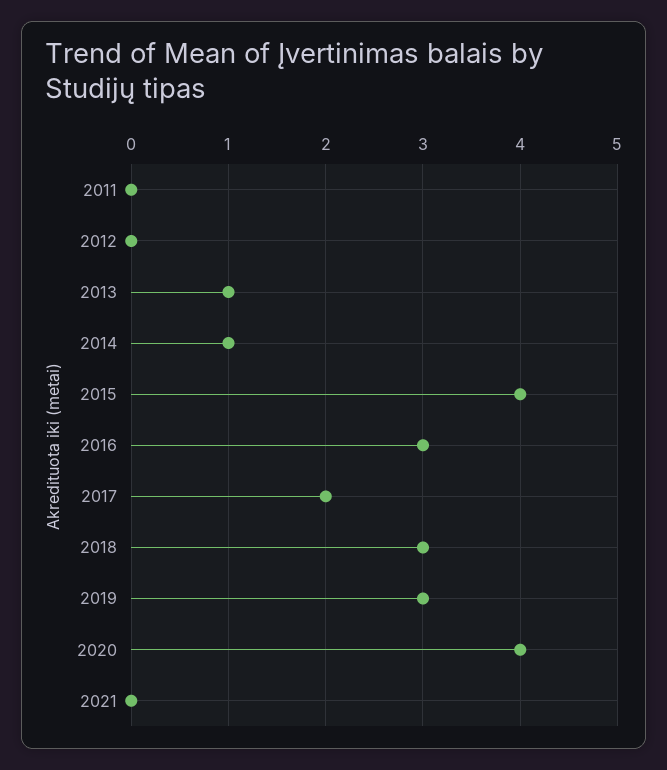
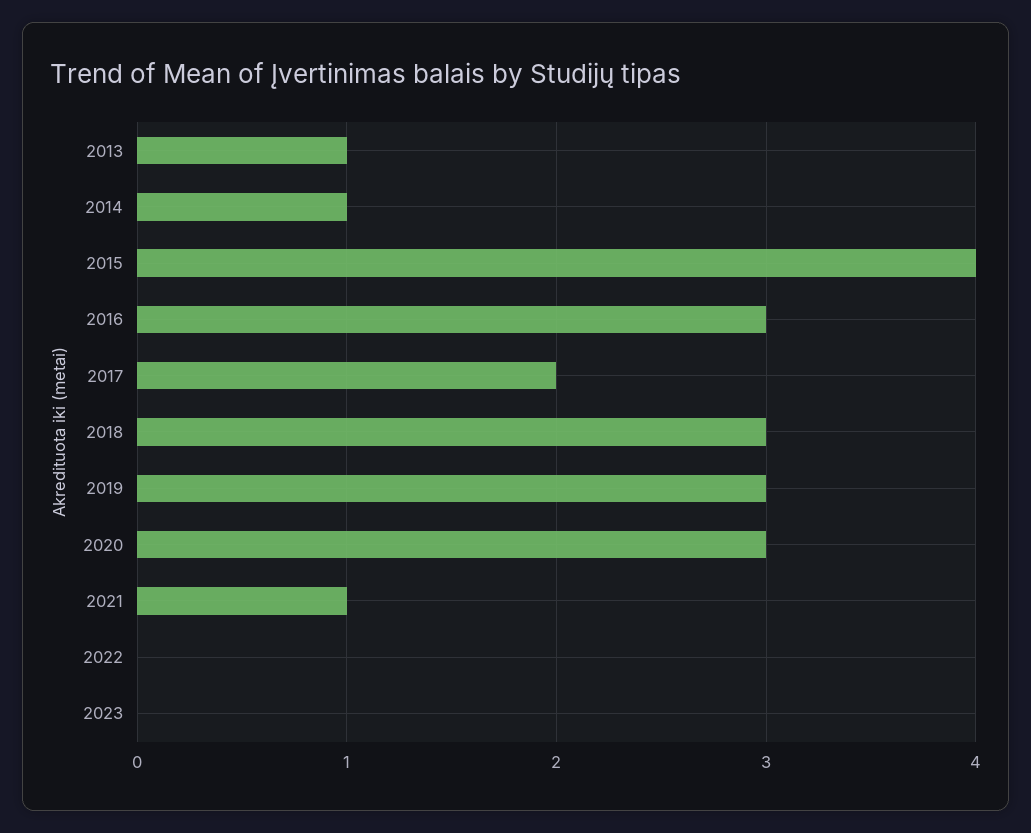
2011: 0 -> none
2012: 0 -> none
2020: 4 -> 3
2021: 0 -> 1
2022: none -> 0
2023: none -> 0

